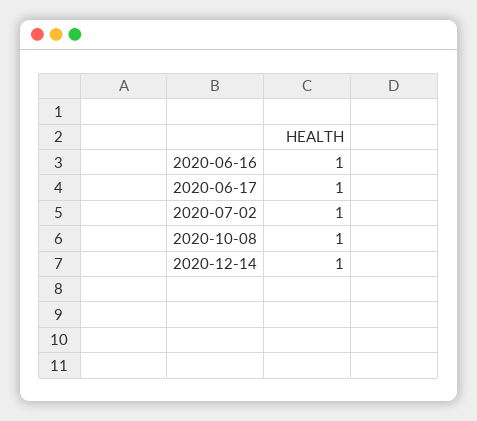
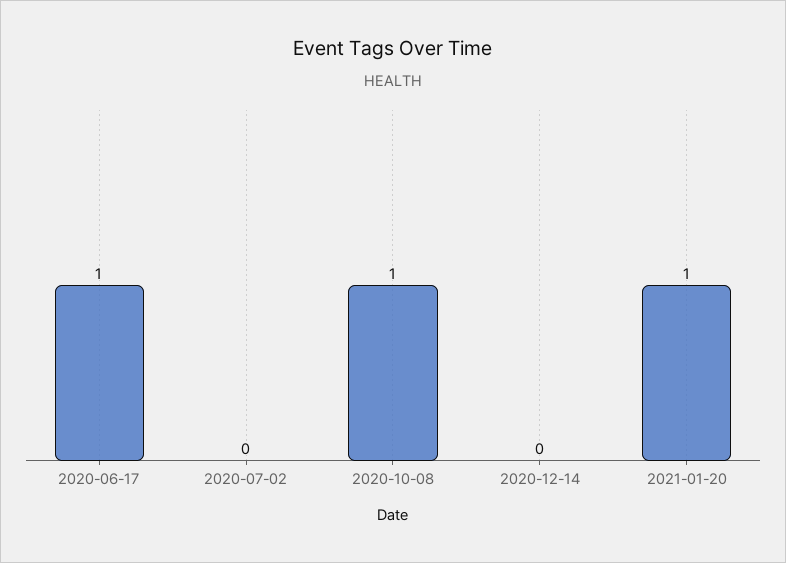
2020-06-16: 1 -> none
2020-07-02: 1 -> 0
2020-12-14: 1 -> 0
2021-01-20: none -> 1

